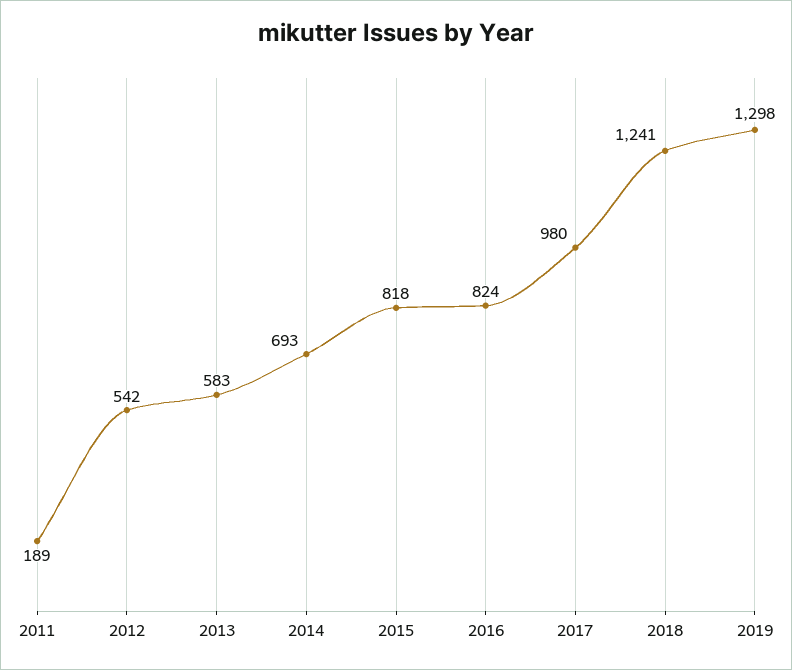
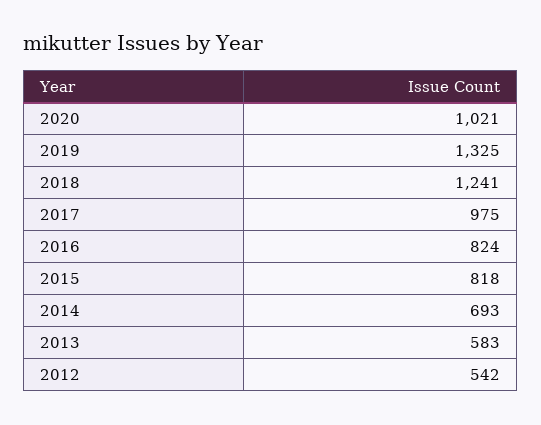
2011: 189 -> none
2017: 980 -> 975
2019: 1298 -> 1325
2020: none -> 1021

